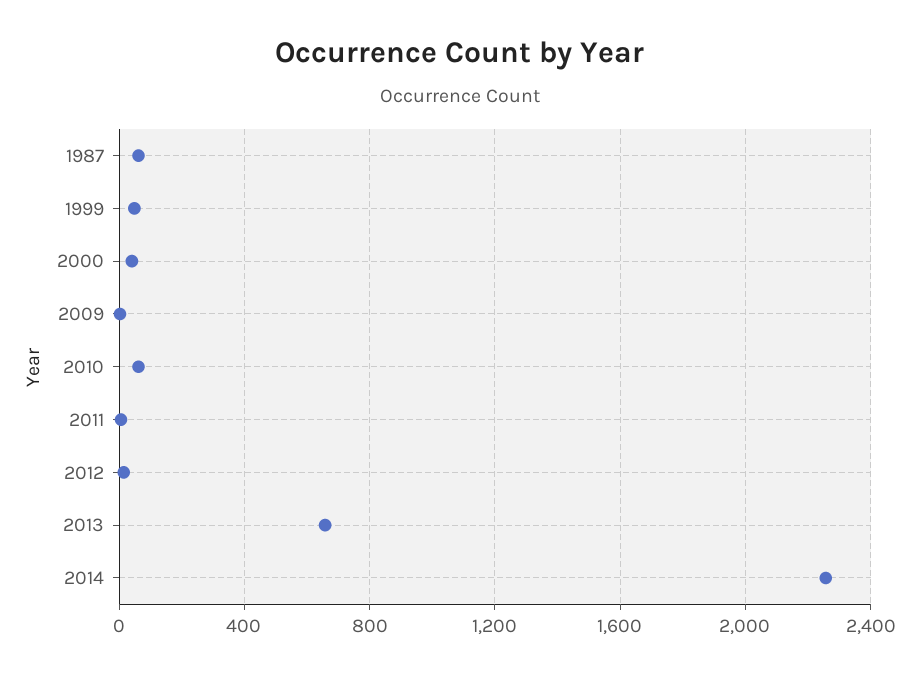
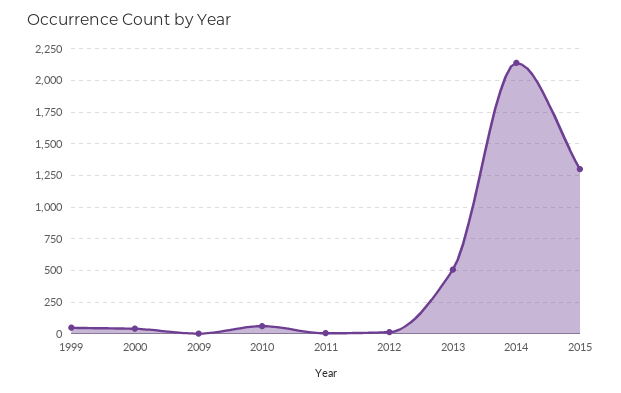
1987: 50 -> none
2013: 650 -> 500
2014: 2250 -> 2150
2015: none -> 1300

